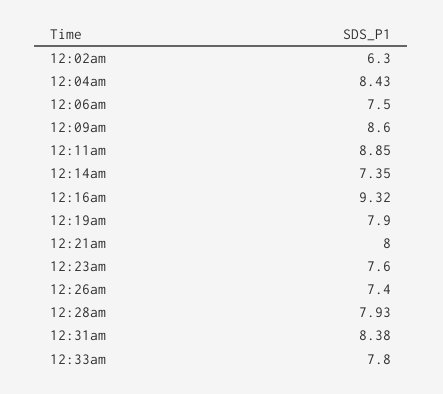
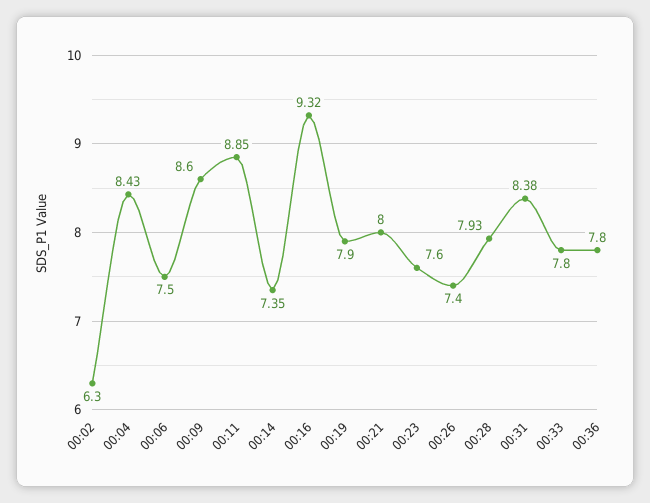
00:36: none -> 7.8

